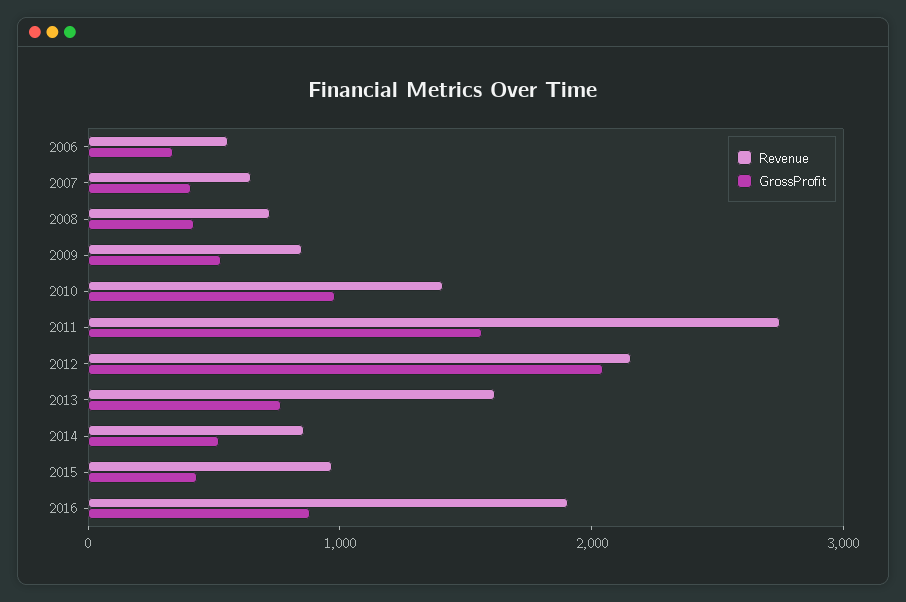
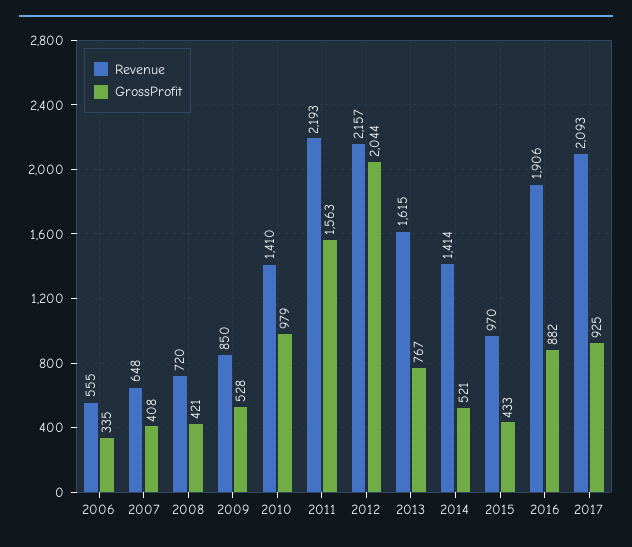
Revenue, 2011: 2800 -> 2193
Revenue, 2014: 800 -> 1414
Revenue, 2017: none -> 2093
GrossProfit, 2017: none -> 925

